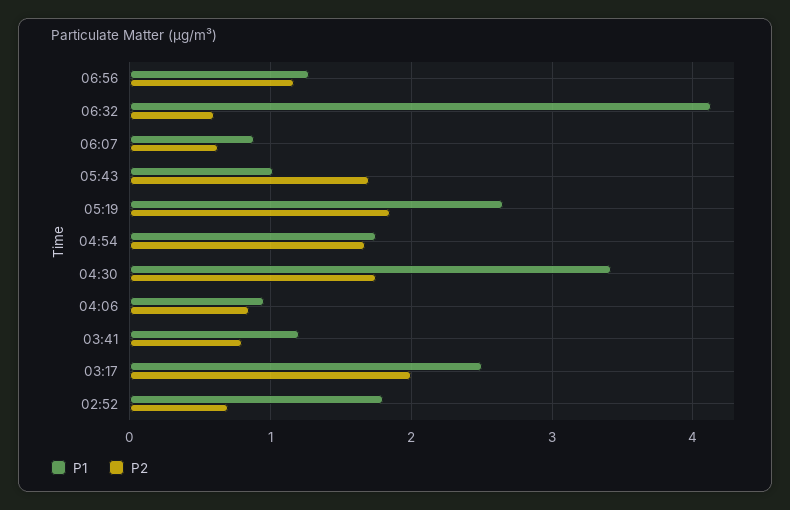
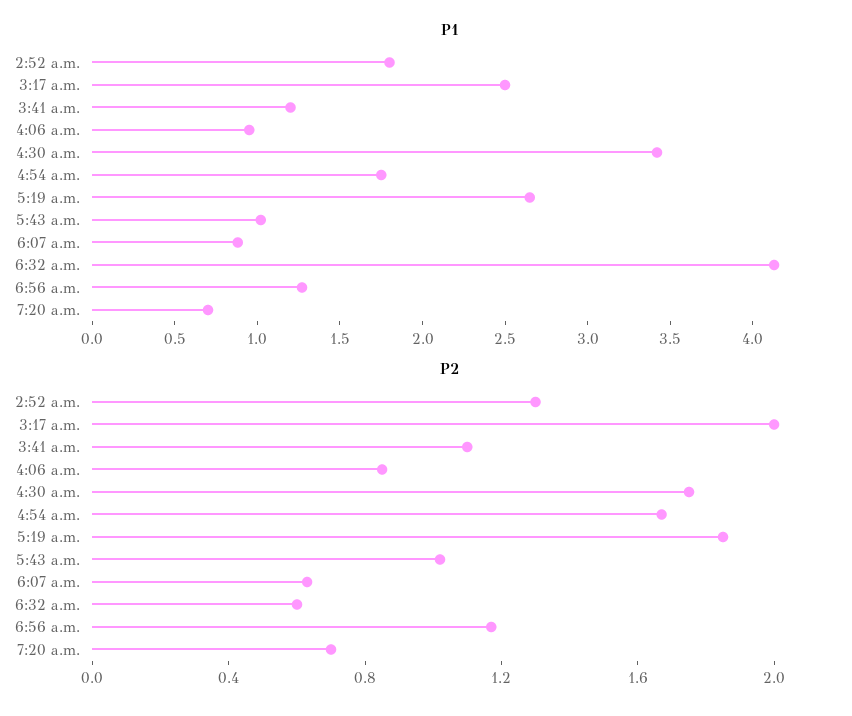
P2, 05:43: 1.7 -> 1
P2, 03:41: 0.8 -> 1.1
P2, 02:52: 0.7 -> 1.3
P1, 7:20 a.m.: none -> 0.7
P2, 7:20 a.m.: none -> 0.7

